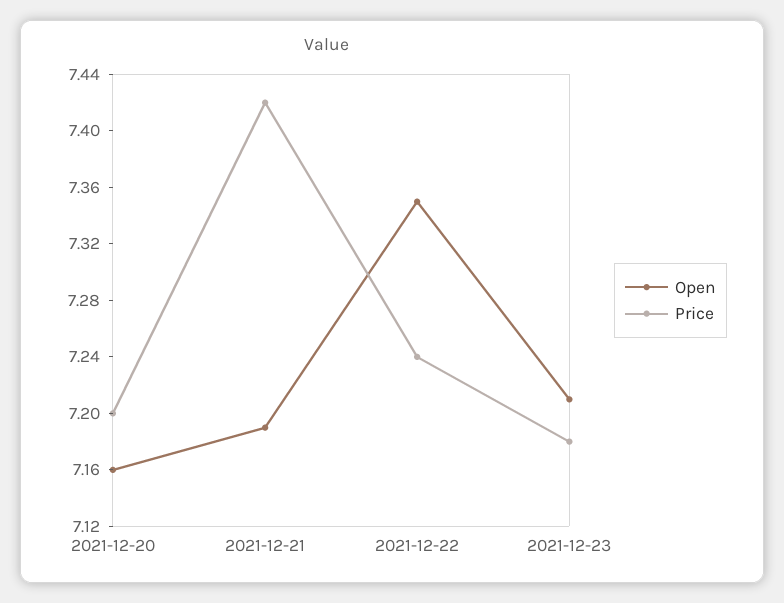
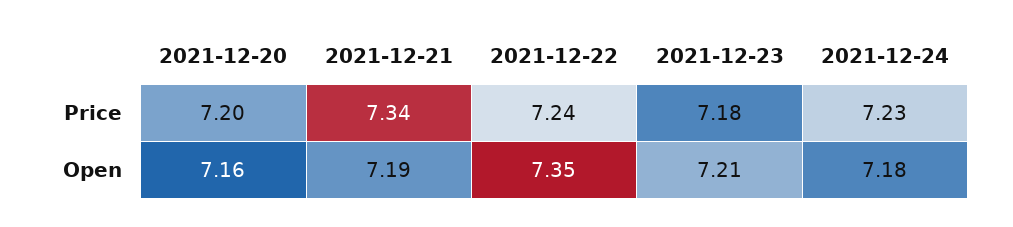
Price, 2021-12-21: 7.42 -> 7.34
Price, 2021-12-24: none -> 7.23
Open, 2021-12-24: none -> 7.18

